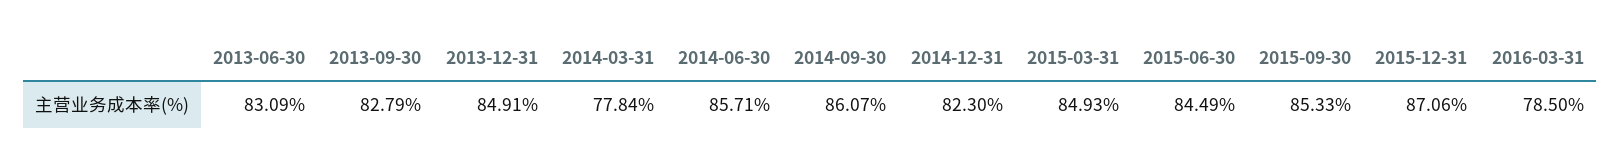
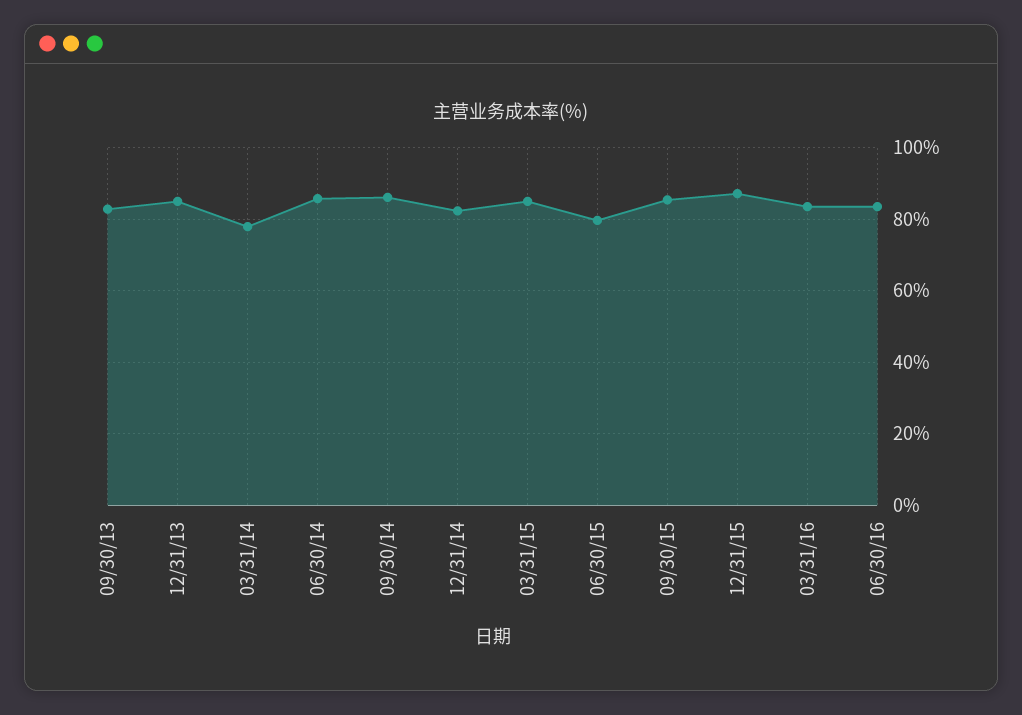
2013-06-30: 83.09 -> none
2015-06-30: 84.49 -> 80
2016-03-31: 78.5 -> 84
06/30/16: none -> 84

